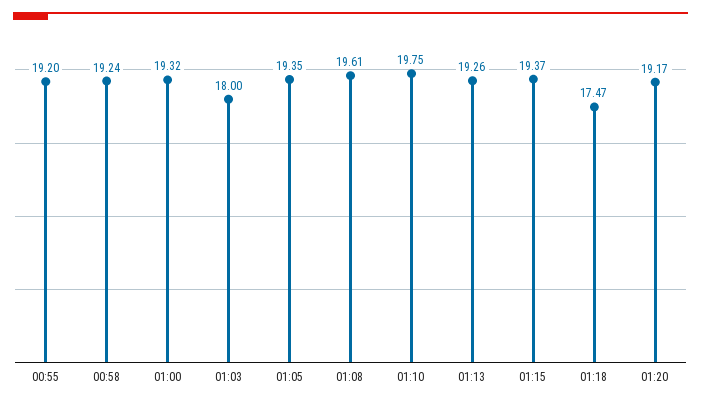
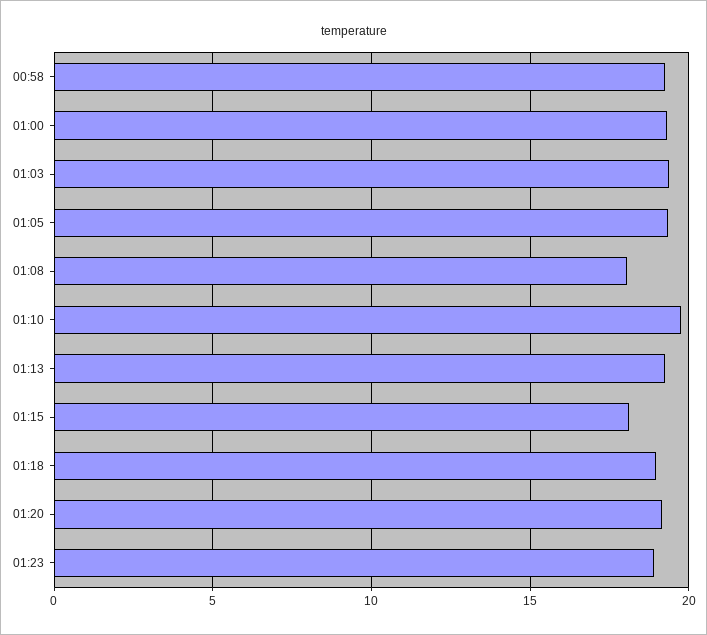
00:55: 19.2 -> none
01:03: 18 -> 19.5
01:08: 19.61 -> 18
01:15: 19.37 -> 18
01:18: 17.47 -> 19
01:23: none -> 19

